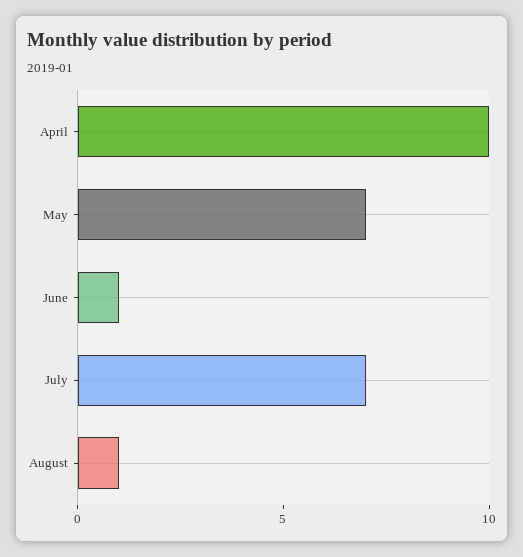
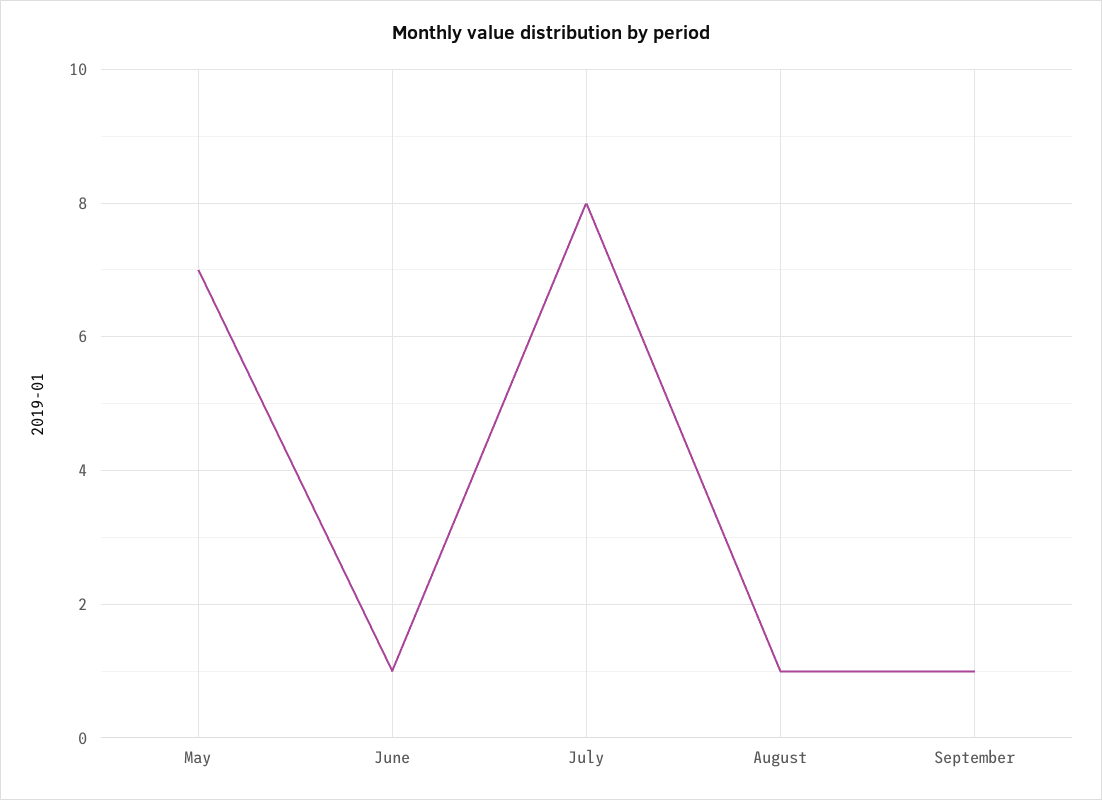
April: 10 -> none
July: 7 -> 8
September: none -> 1

